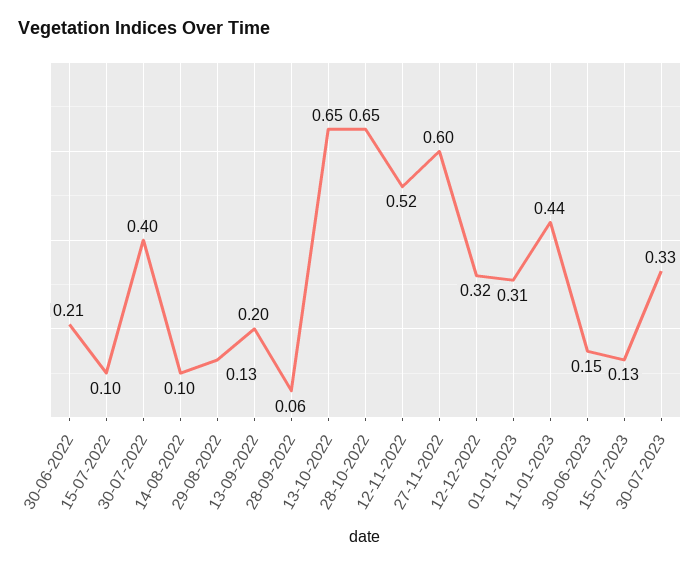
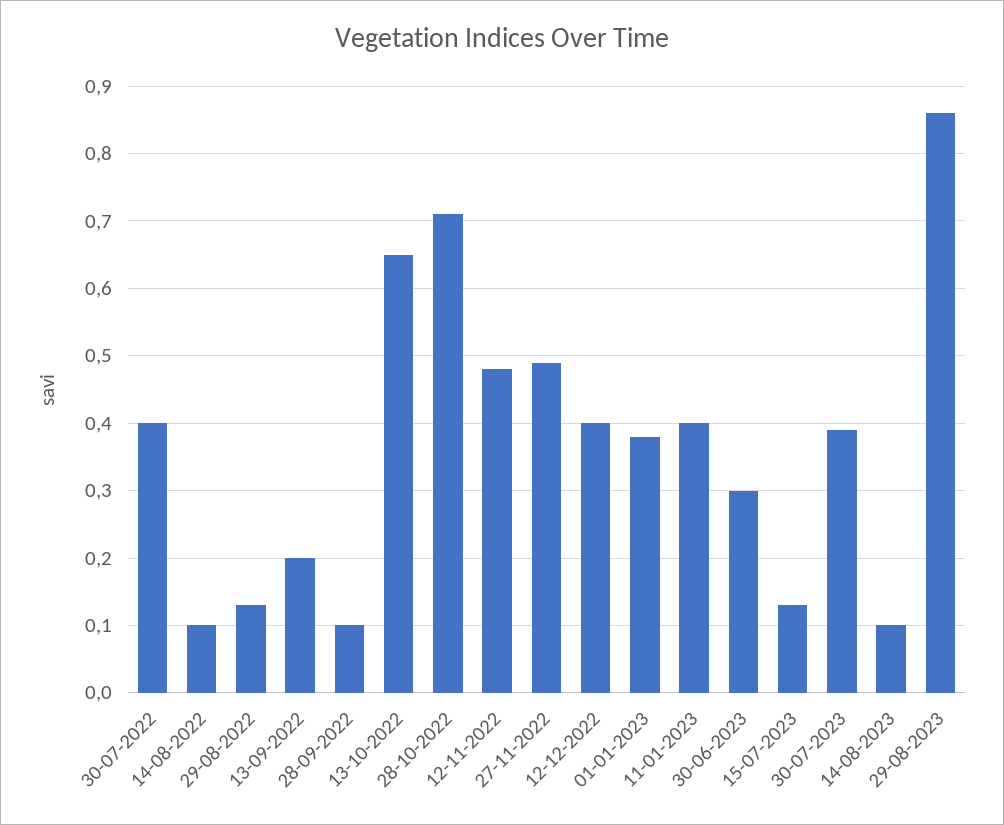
30-06-2022: 0.21 -> none
15-07-2022: 0.1 -> none
28-09-2022: 0.06 -> 0.1
28-10-2022: 0.65 -> 0.71
12-11-2022: 0.52 -> 0.48
27-11-2022: 0.6 -> 0.49
12-12-2022: 0.32 -> 0.4
01-01-2023: 0.31 -> 0.38
11-01-2023: 0.44 -> 0.4
30-06-2023: 0.15 -> 0.3
30-07-2023: 0.33 -> 0.39
14-08-2023: none -> 0.1
29-08-2023: none -> 0.86

